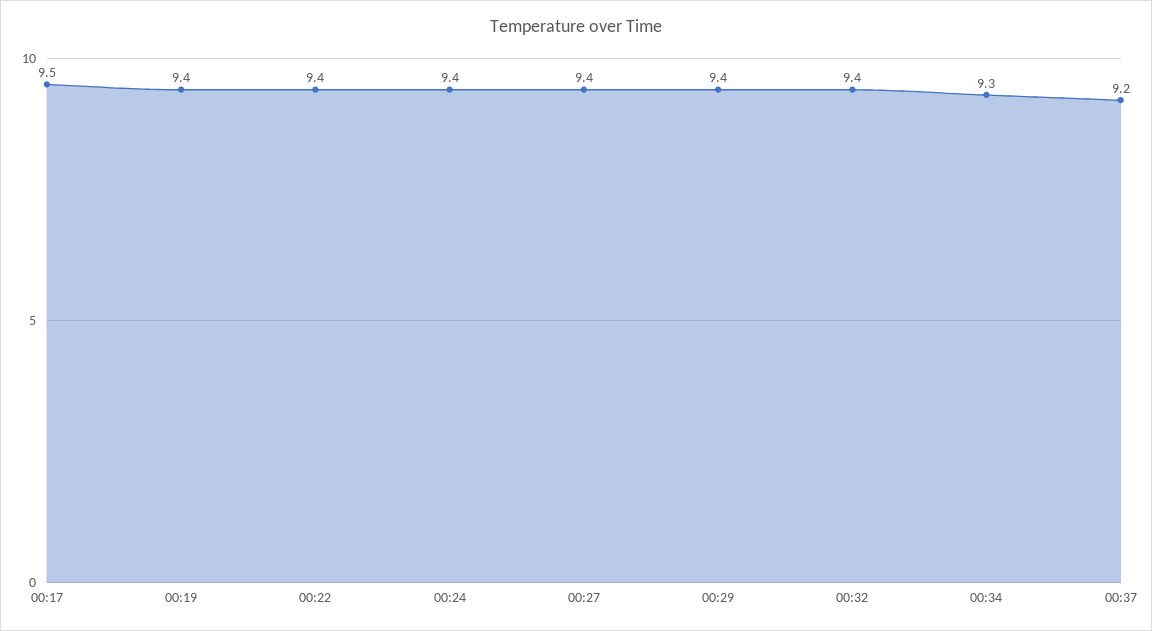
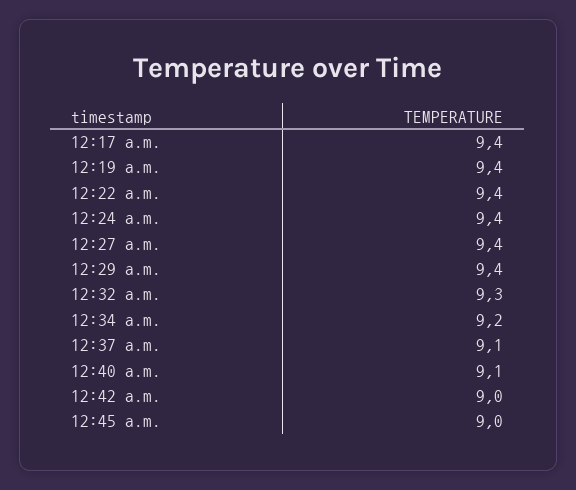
00:17: 9.5 -> 9.4
00:32: 9.4 -> 9.3
00:34: 9.3 -> 9.2
00:37: 9.2 -> 9.1
12:40 a.m.: none -> 9.1
12:42 a.m.: none -> 9
12:45 a.m.: none -> 9

